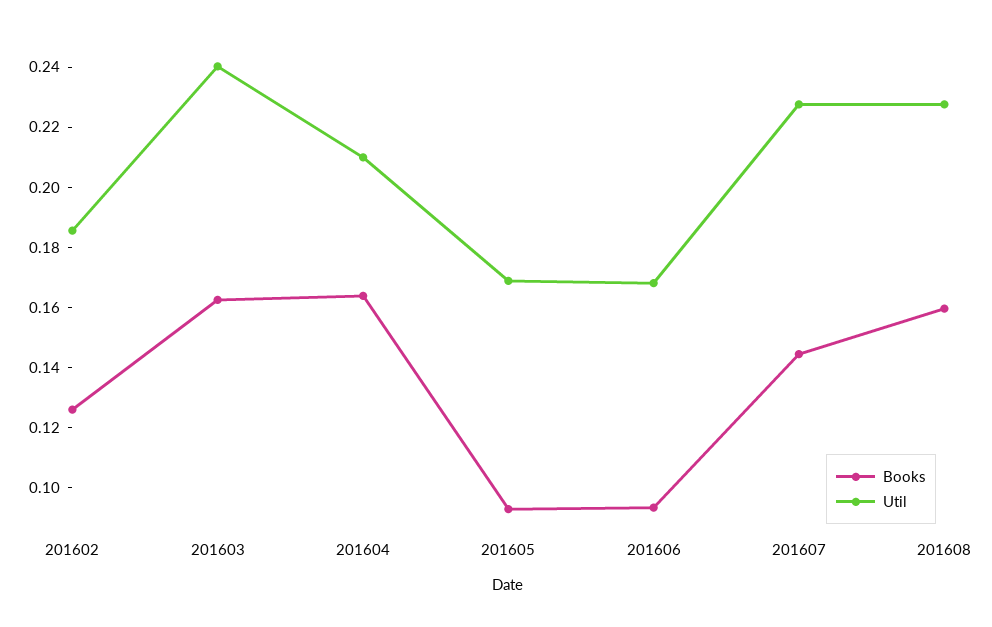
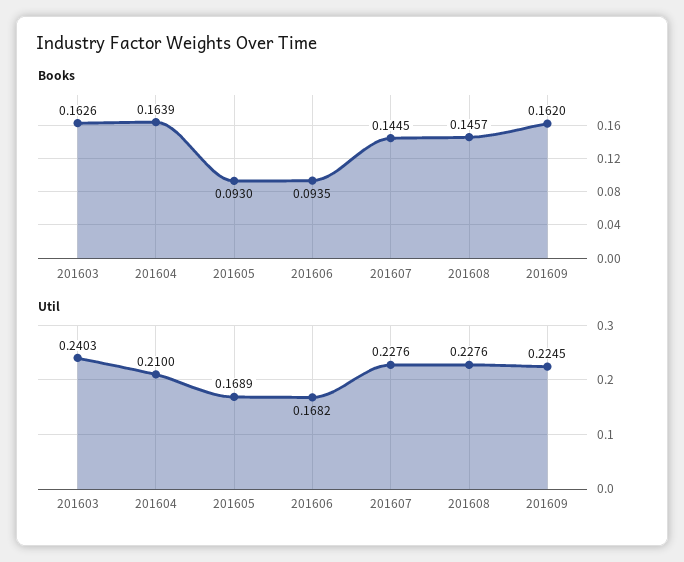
Books, 201602: 0.125 -> none
Util, 201602: 0.185 -> none
Books, 201608: 0.16 -> 0.1457
Books, 201609: none -> 0.162
Util, 201609: none -> 0.2245

